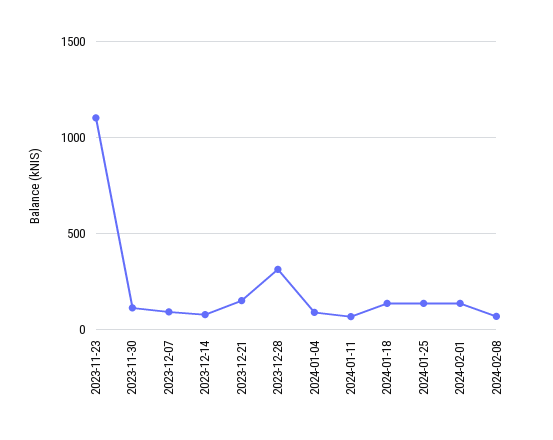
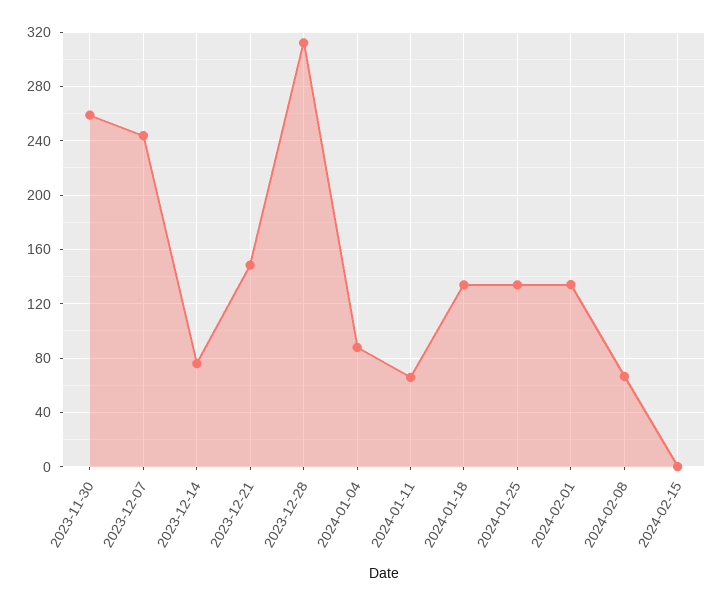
2023-11-23: 1100 -> none
2023-11-30: 100 -> 260
2023-12-07: 100 -> 245
2024-02-15: none -> 0

